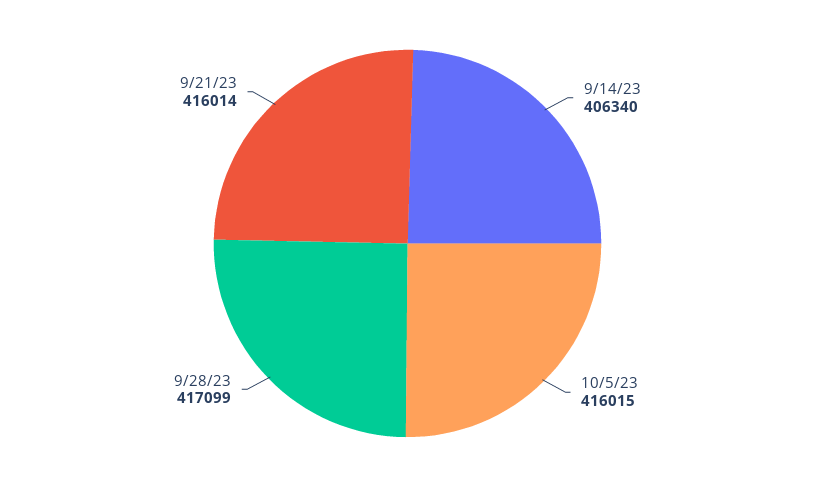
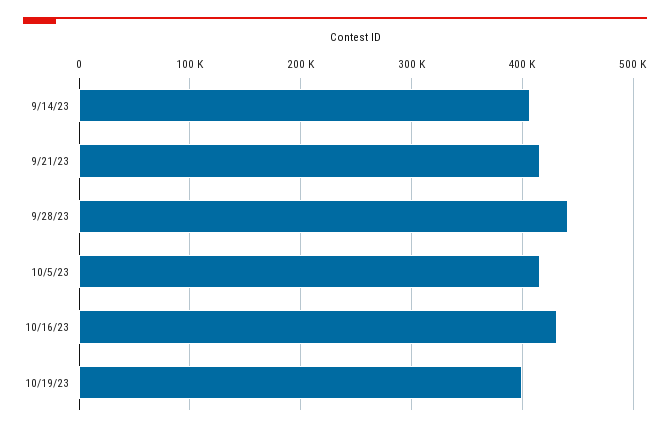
9/28/23: 417099 -> 440000
10/16/23: none -> 430000
10/19/23: none -> 400000

